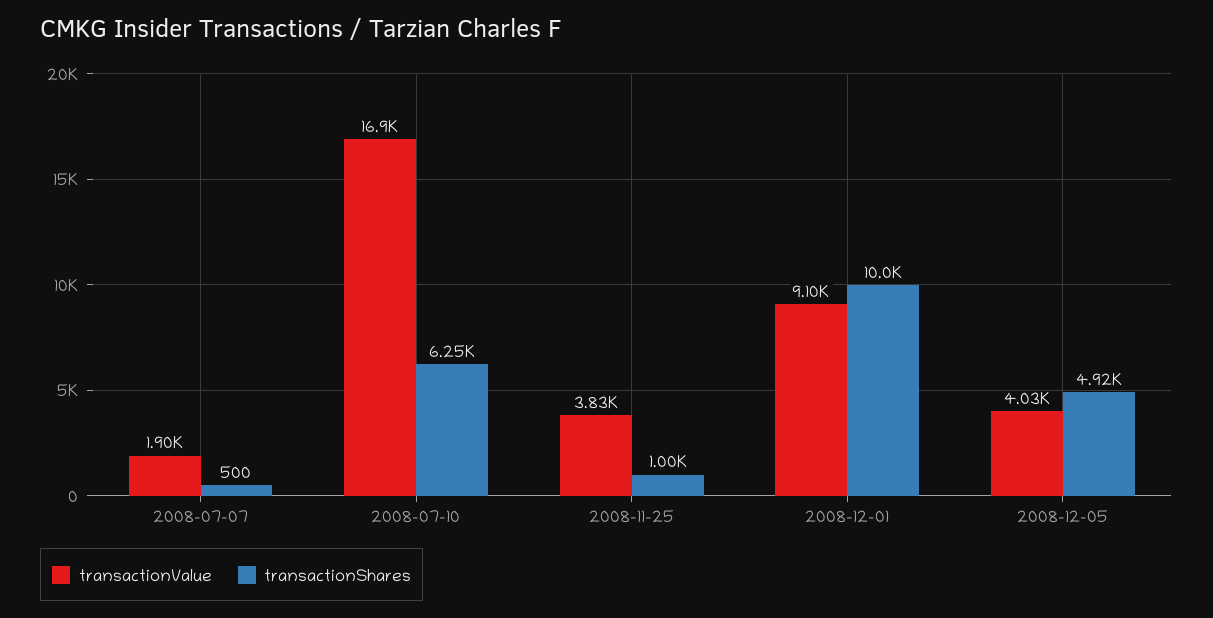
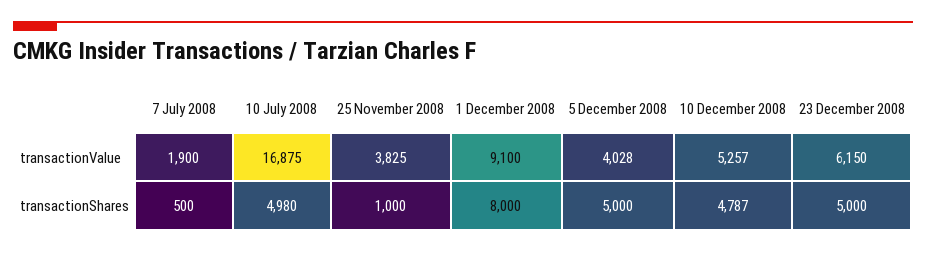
transactionShares, 2008-07-10: 6250 -> 4980
transactionShares, 2008-12-01: 10000 -> 8000
transactionShares, 2008-12-05: 4920 -> 5000
transactionValue, 10 December 2008: none -> 5257
transactionValue, 23 December 2008: none -> 6150
transactionShares, 10 December 2008: none -> 4787
transactionShares, 23 December 2008: none -> 5000

